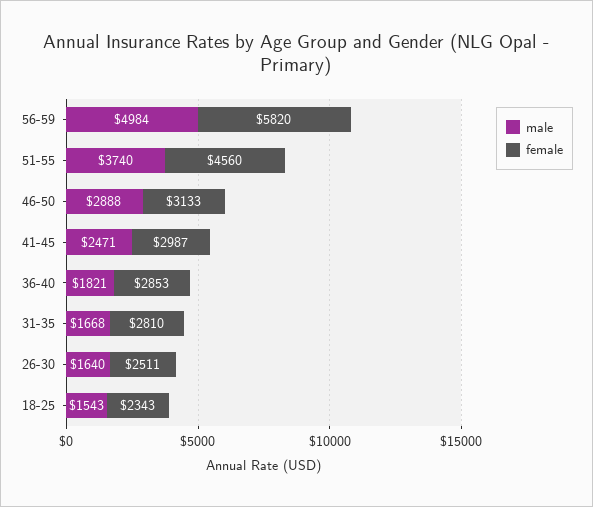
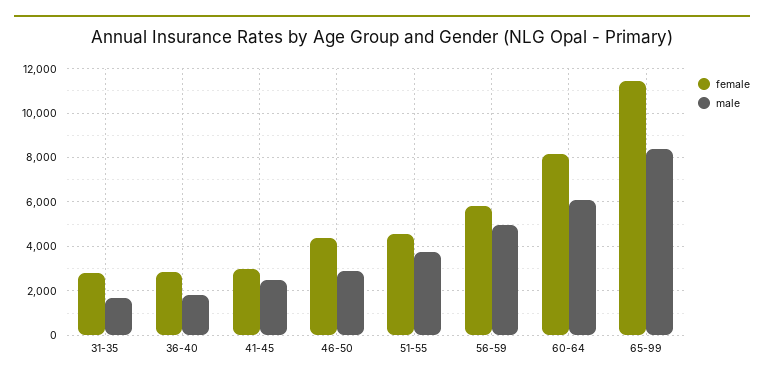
female, 46-50: 3133 -> 4500
male, 26-30: 1640 -> none
female, 26-30: 2511 -> none
male, 18-25: 1543 -> none
female, 18-25: 2343 -> none
female, 60-64: none -> 8000
male, 60-64: none -> 6000
female, 65-99: none -> 11500
male, 65-99: none -> 8500

